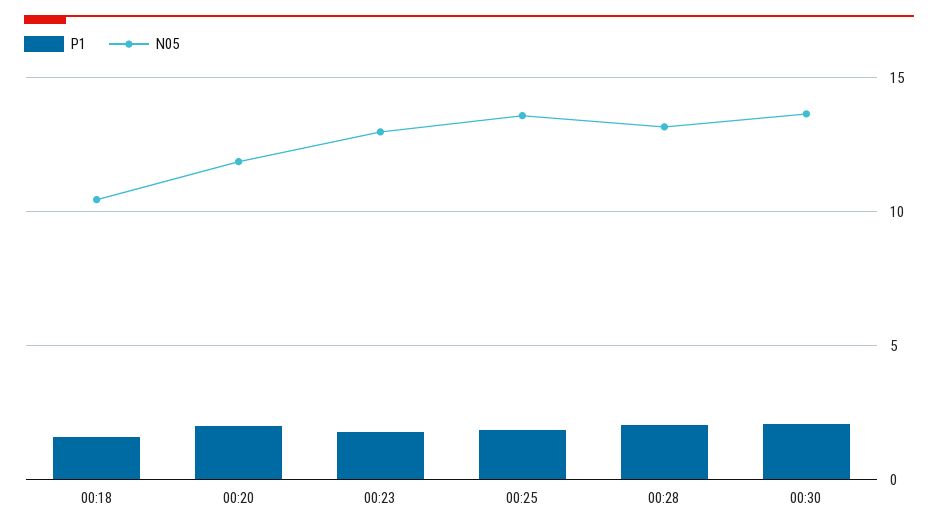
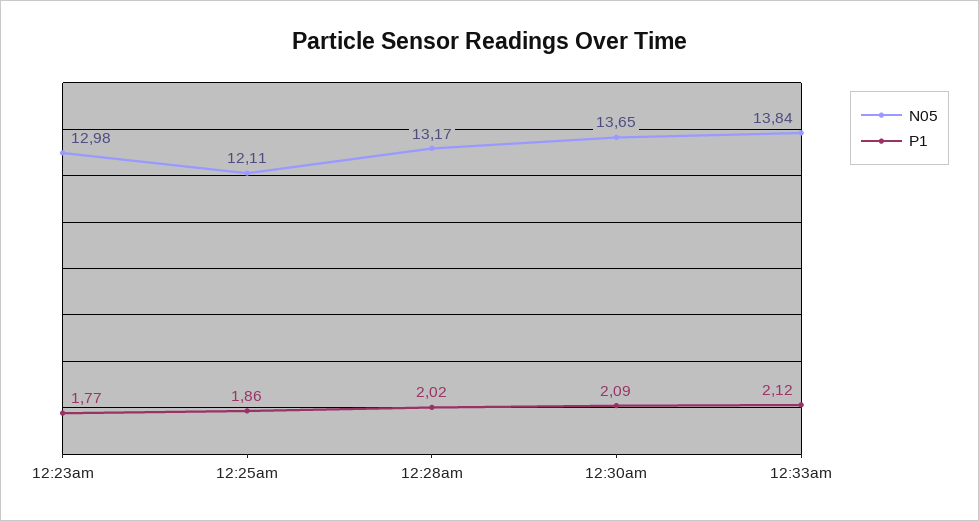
P1, 00:18: 1.5 -> none
N05, 00:18: 10.5 -> none
P1, 00:20: 2 -> none
N05, 00:20: 12 -> none
N05, 00:25: 13.5 -> 12.11
N05, 12:33am: none -> 13.84
P1, 12:33am: none -> 2.12

